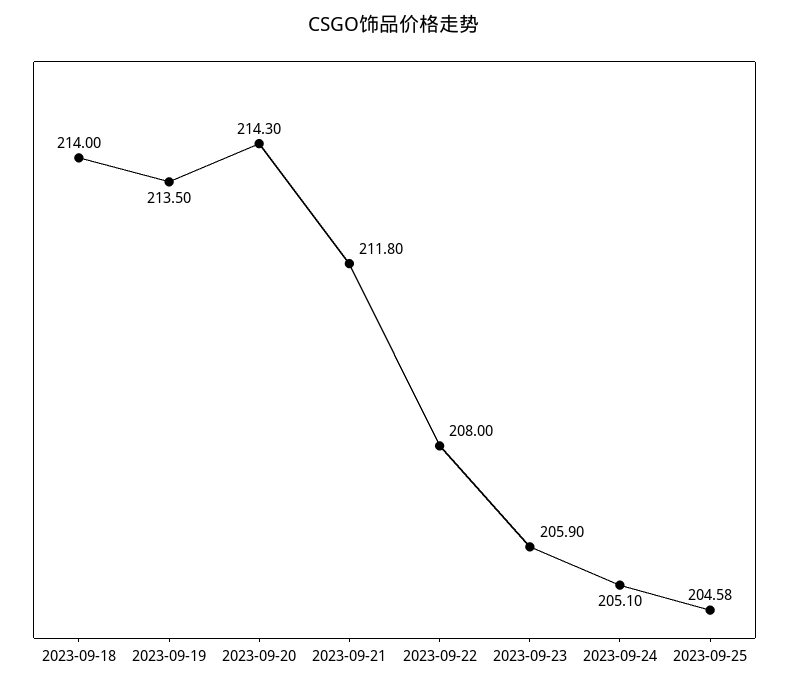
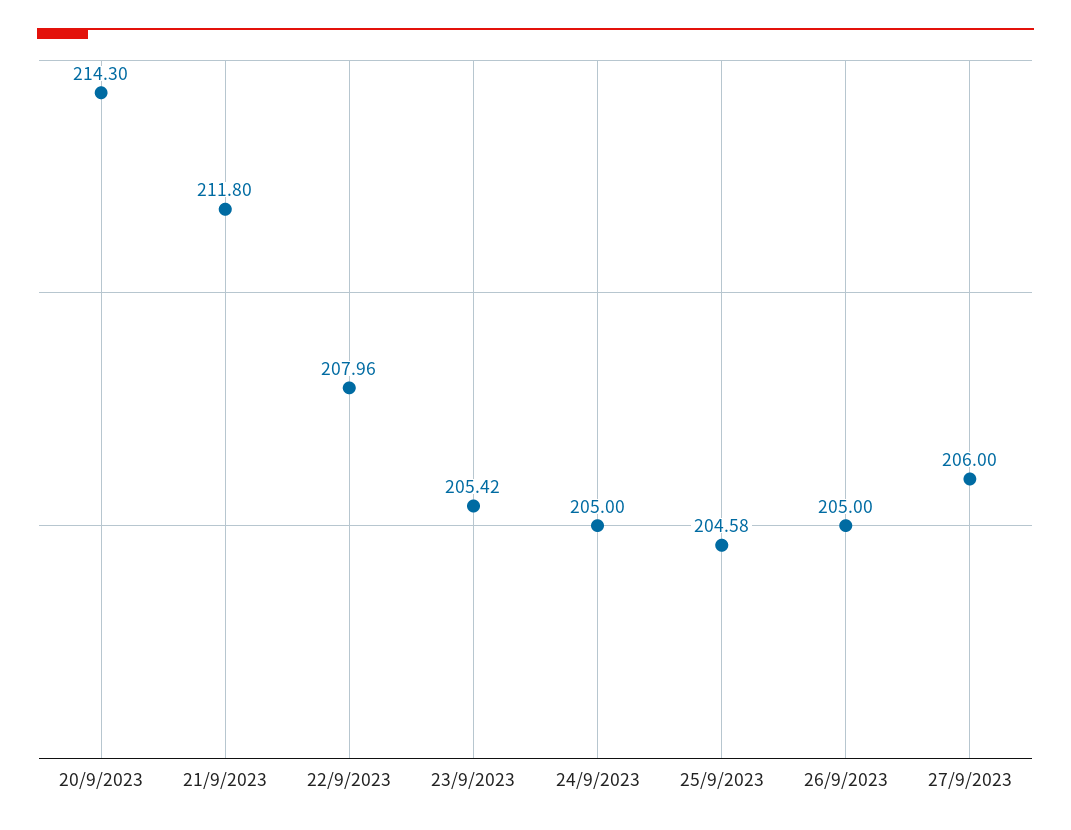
2023-09-18: 214 -> none
2023-09-19: 213.5 -> none
2023-09-22: 208 -> 207.96
2023-09-23: 205.9 -> 205.42
2023-09-24: 205.1 -> 205
26/9/2023: none -> 205
27/9/2023: none -> 206

